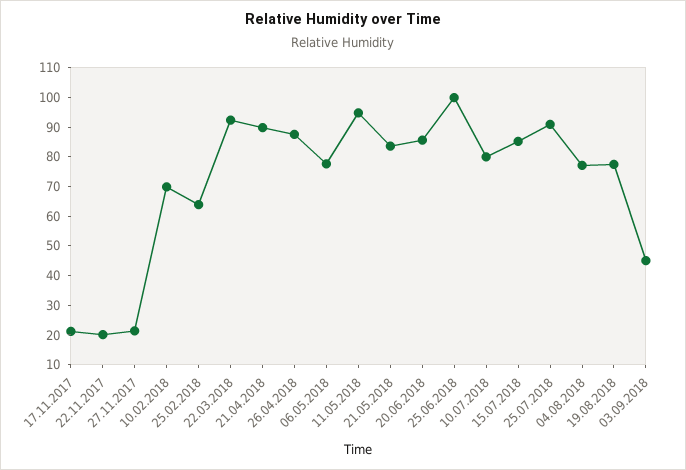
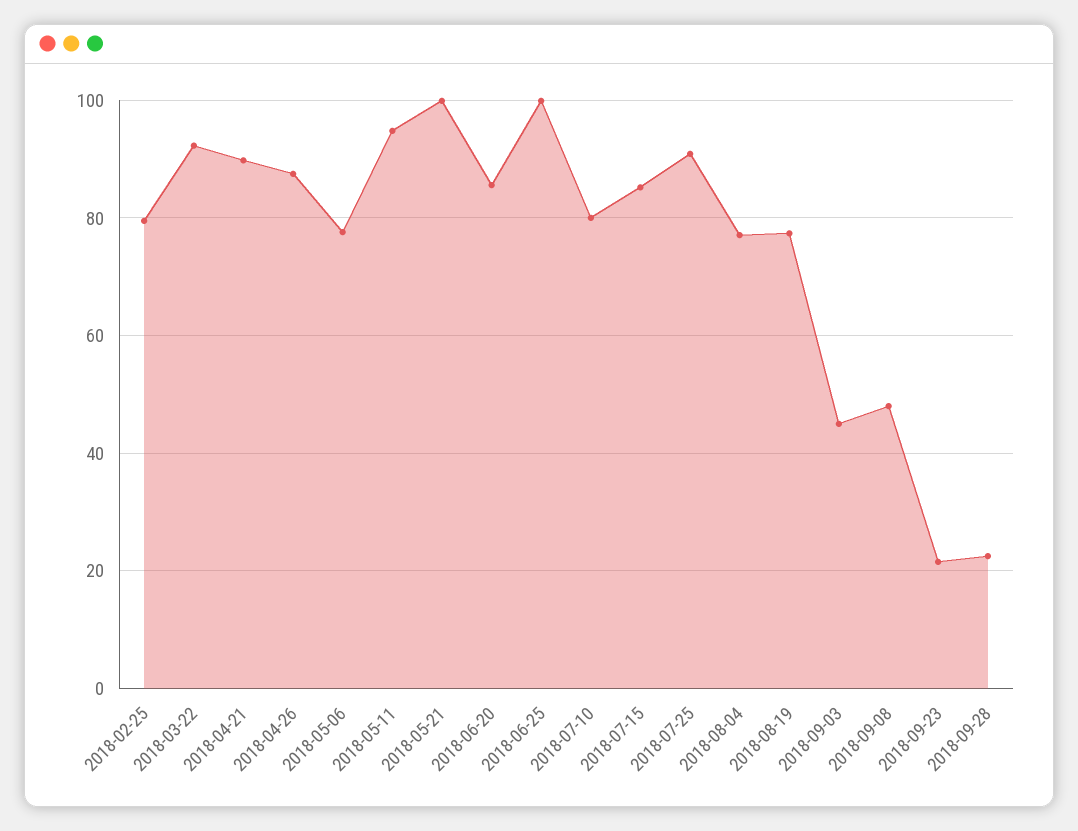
17.11.2017: 20 -> none
22.11.2017: 20 -> none
27.11.2017: 20 -> none
10.02.2018: 70 -> none
25.02.2018: 65 -> 80
21.05.2018: 85 -> 100
2018-09-08: none -> 48
2018-09-23: none -> 22
2018-09-28: none -> 22

